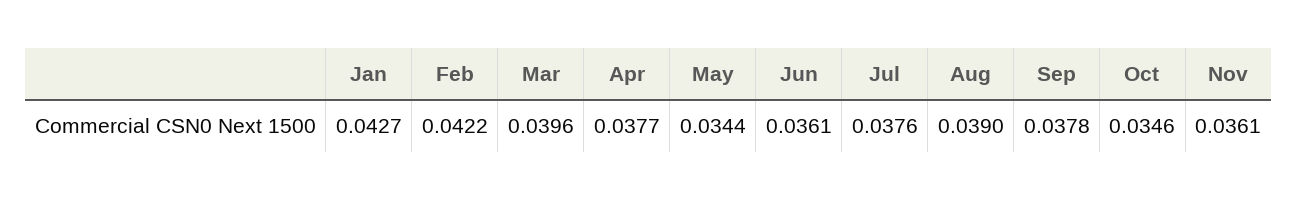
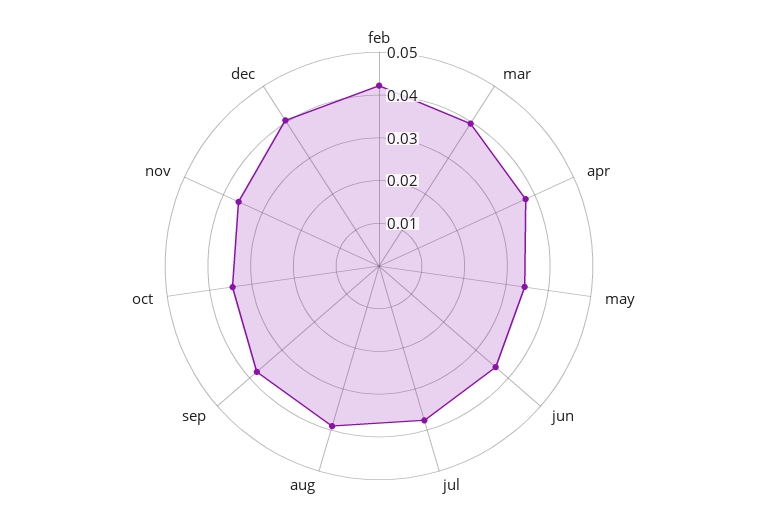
Jan: 0.0427 -> none
dec: none -> 0.04

